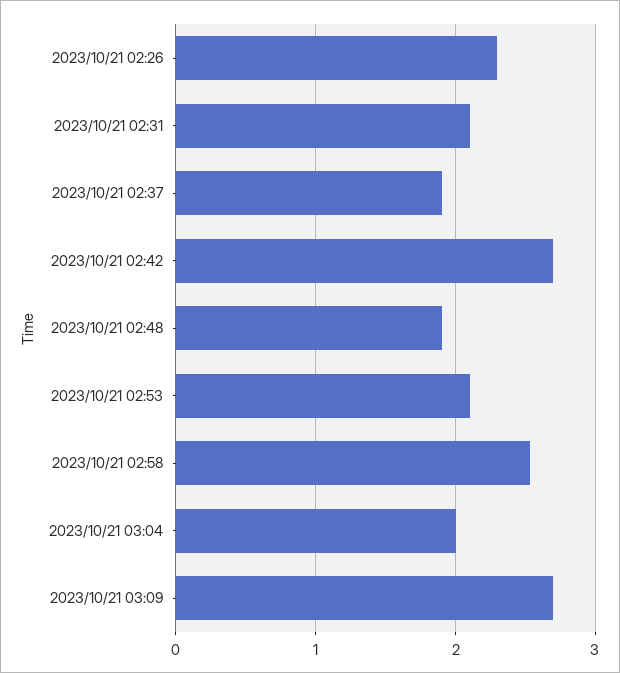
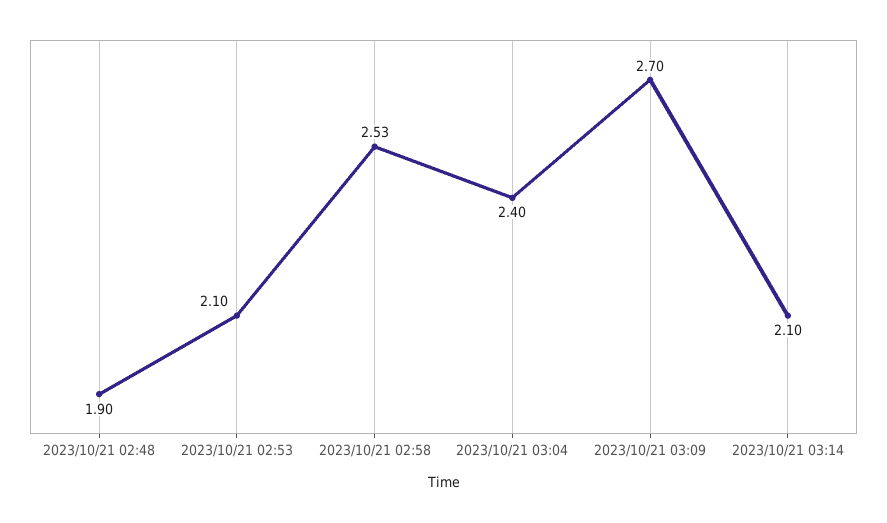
2023/10/21 02:26: 2.3 -> none
2023/10/21 02:31: 2.1 -> none
2023/10/21 02:37: 1.9 -> none
2023/10/21 02:42: 2.7 -> none
2023/10/21 03:04: 2 -> 2.4
2023/10/21 03:14: none -> 2.1

